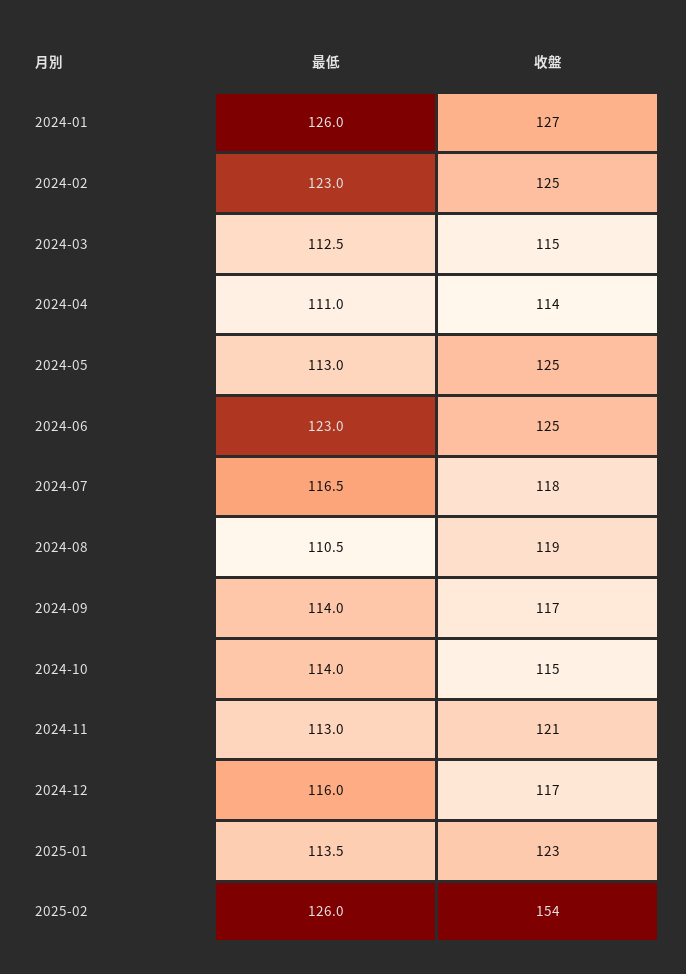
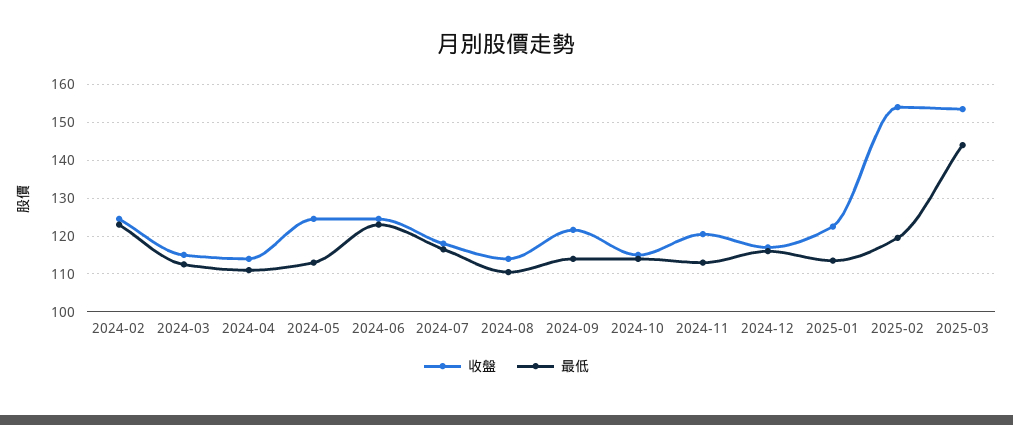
最低, 2024-01: 126 -> none
收盤, 2024-01: 127 -> none
收盤, 2024-08: 119 -> 114
收盤, 2024-09: 117 -> 122
最低, 2025-02: 126 -> 120
收盤, 2025-03: none -> 154
最低, 2025-03: none -> 144

